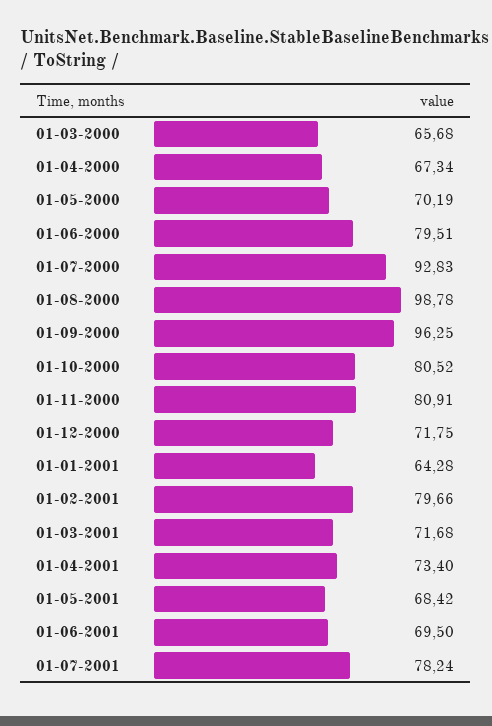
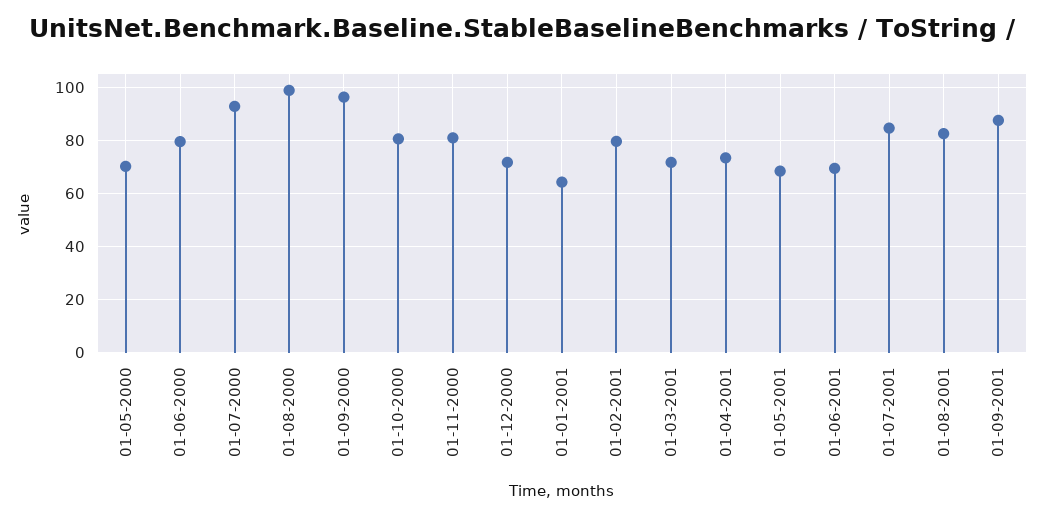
01-03-2000: 65.68 -> none
01-04-2000: 67.34 -> none
01-07-2001: 78.24 -> 85
01-08-2001: none -> 82.5
01-09-2001: none -> 87.5

